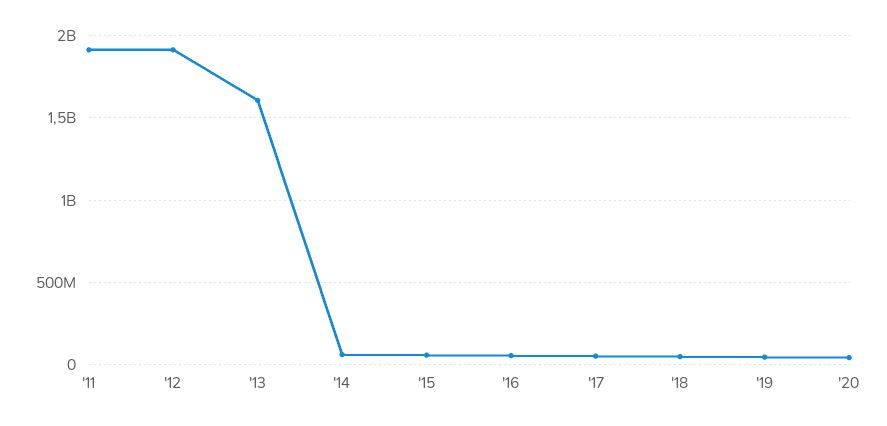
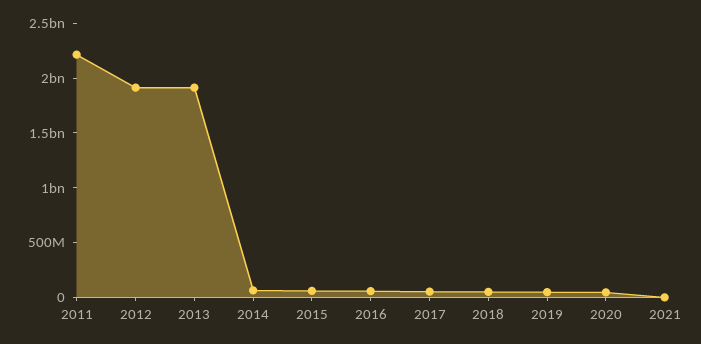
'11: 1900000000 -> 2200000000
'13: 1600000000 -> 1900000000
2021: none -> 0

